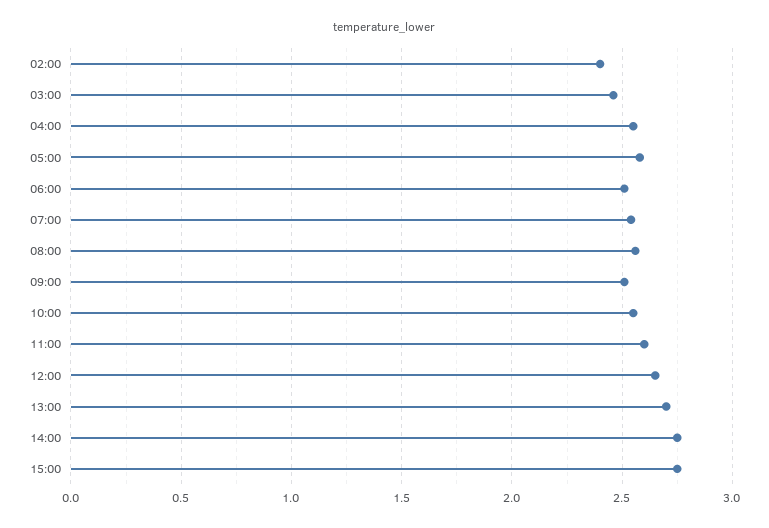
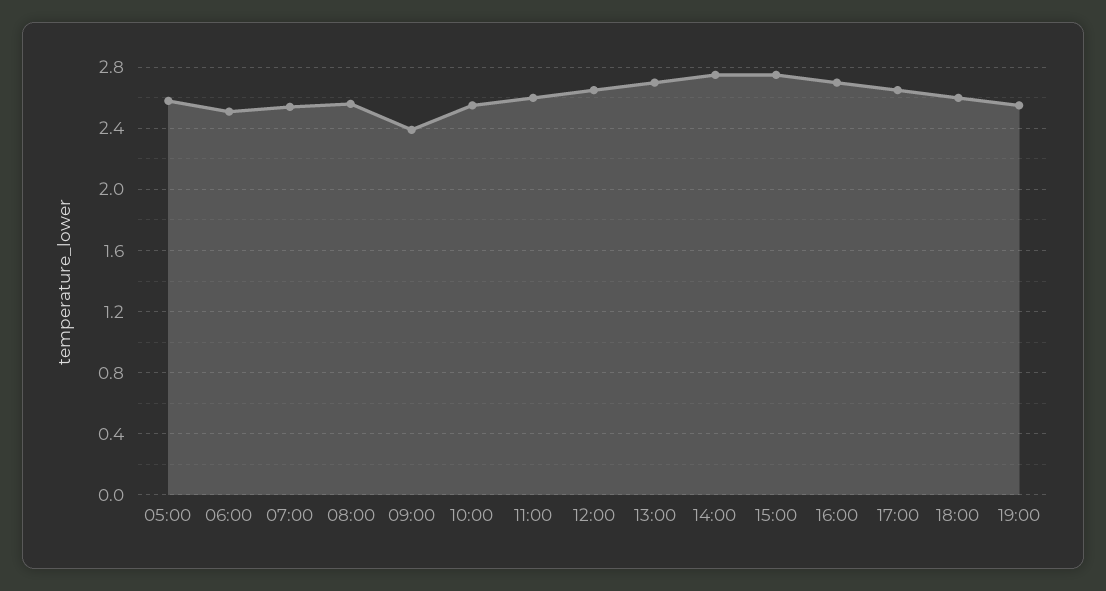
02:00: 2.4 -> none
03:00: 2.45 -> none
04:00: 2.55 -> none
09:00: 2.5 -> 2.4
16:00: none -> 2.7
17:00: none -> 2.65
18:00: none -> 2.6
19:00: none -> 2.55

